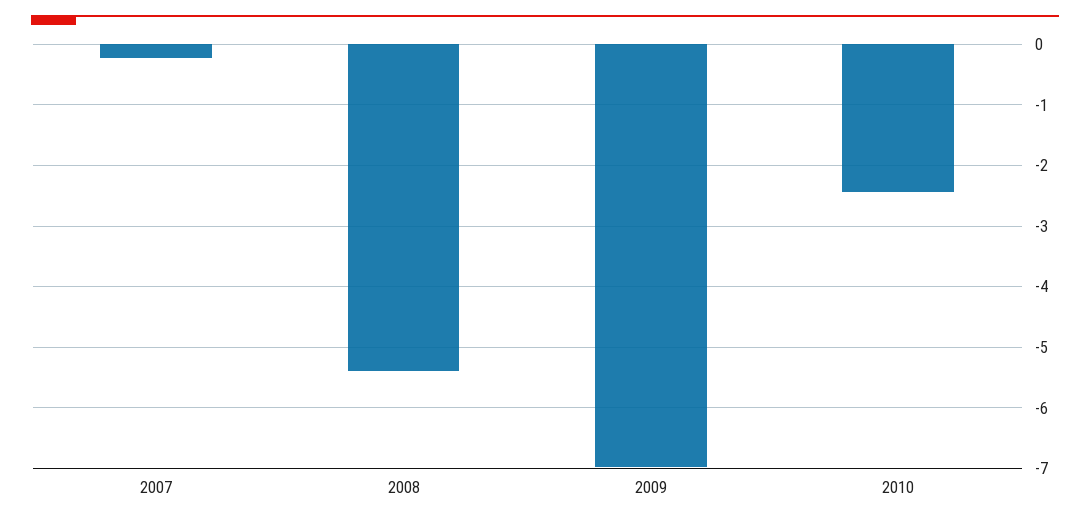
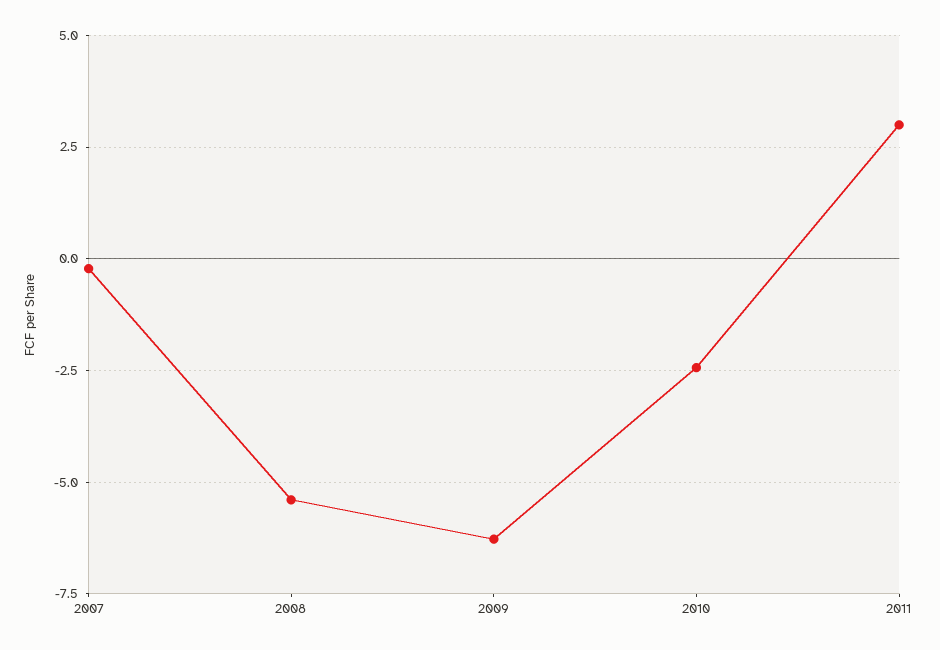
2009: -7 -> -6.25
2011: none -> 3

